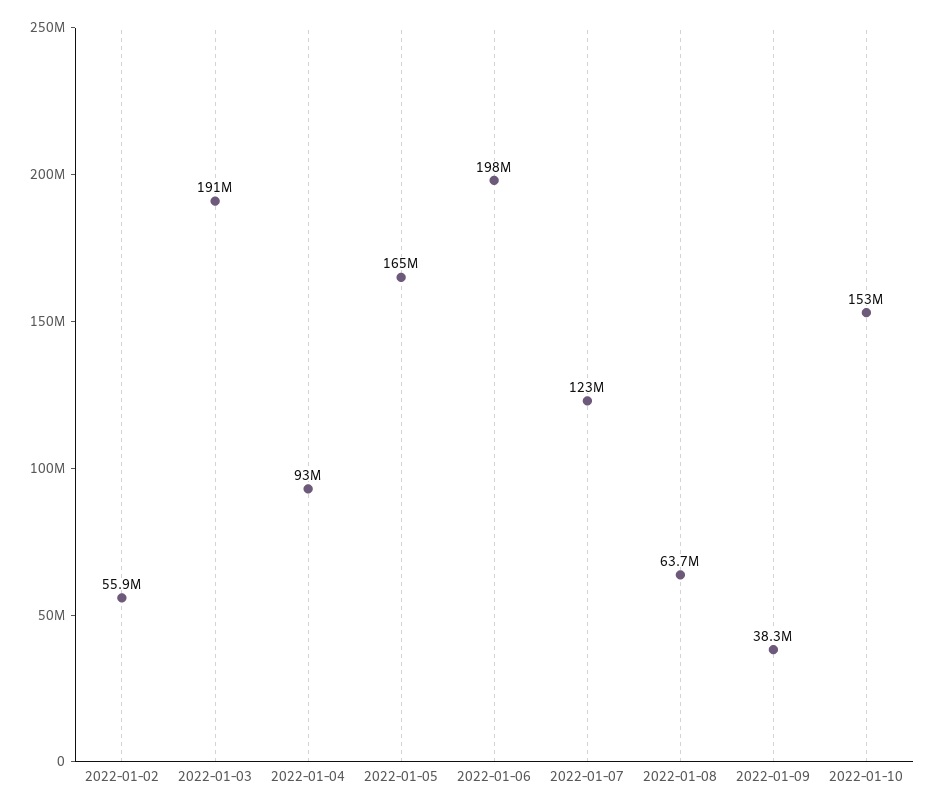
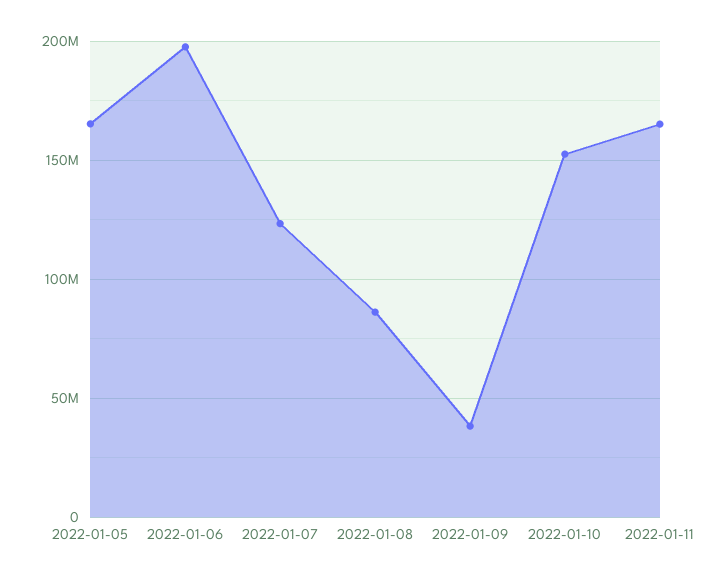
2022-01-02: 55900000 -> none
2022-01-03: 191000000 -> none
2022-01-04: 93000000 -> none
2022-01-08: 63700000 -> 85000000
2022-01-11: none -> 165000000

